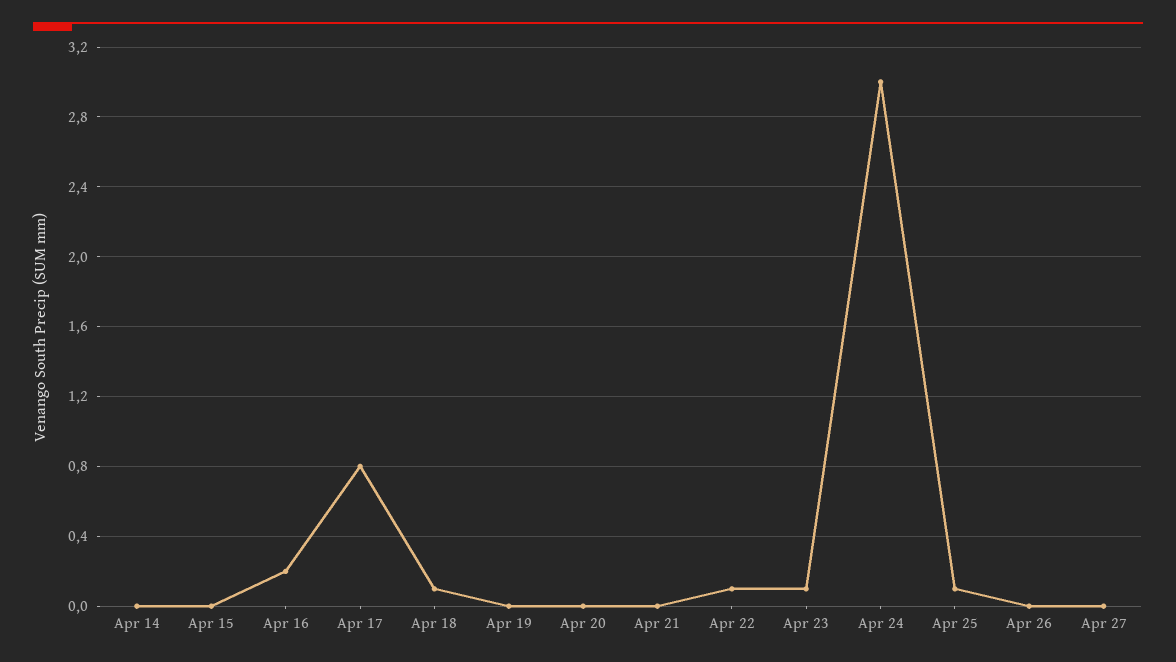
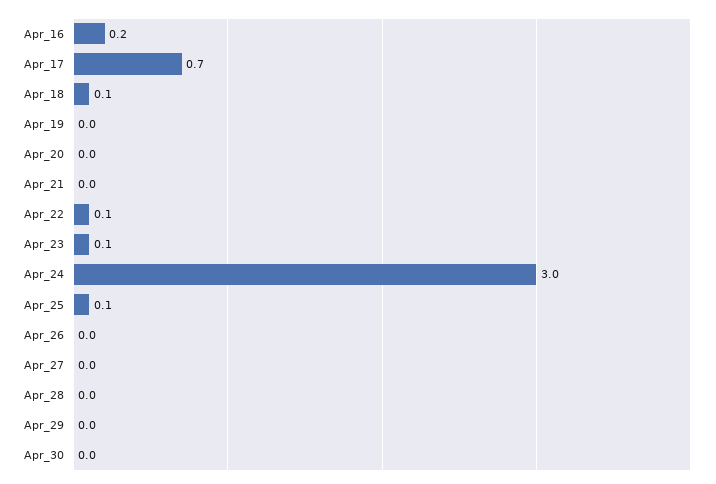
Apr 14: 0 -> none
Apr 15: 0 -> none
Apr 17: 0.8 -> 0.7
Apr_28: none -> 0
Apr_29: none -> 0
Apr_30: none -> 0

